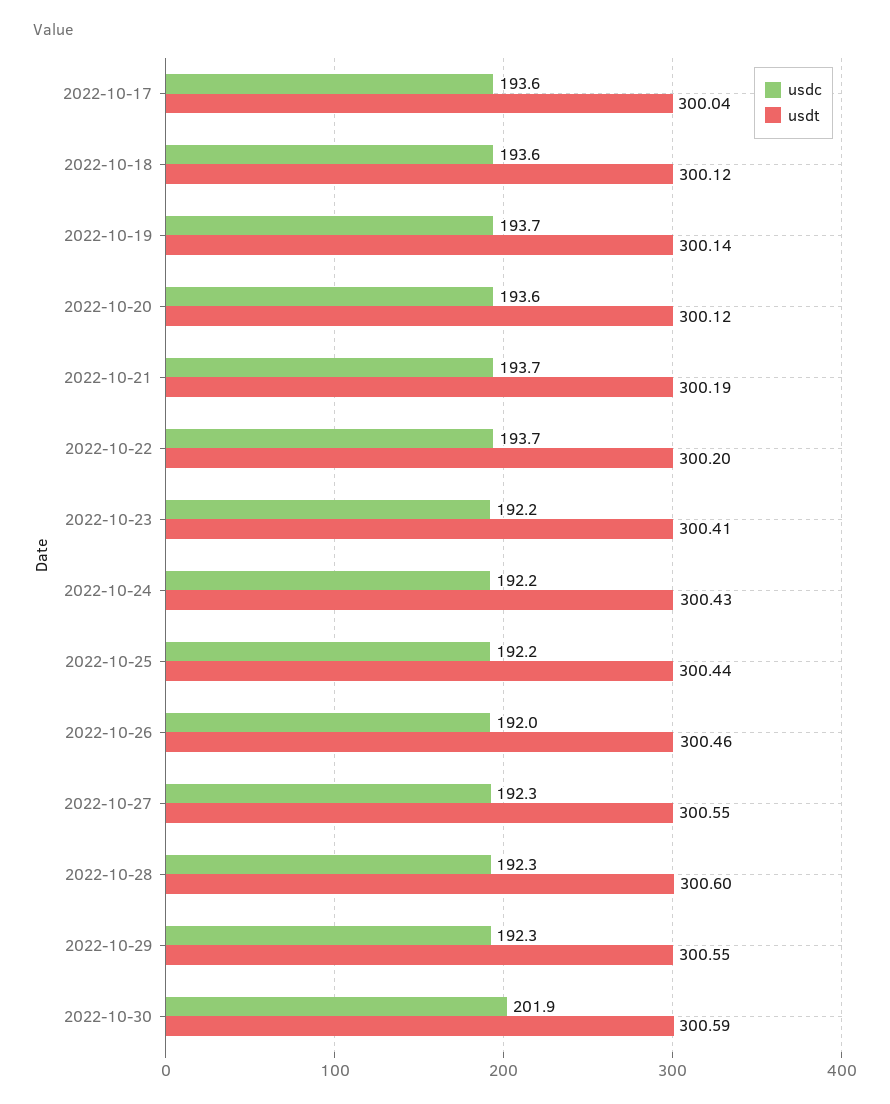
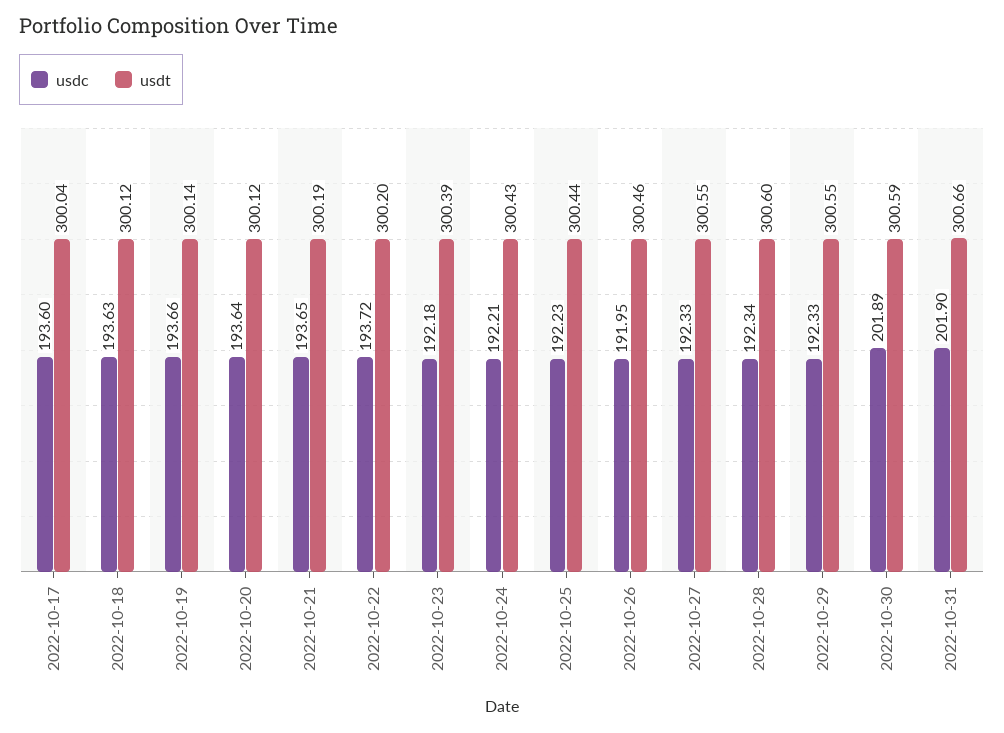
usdt, 2022-10-23: 300.41 -> 300.39
usdc, 2022-10-31: none -> 201.9
usdt, 2022-10-31: none -> 300.66

